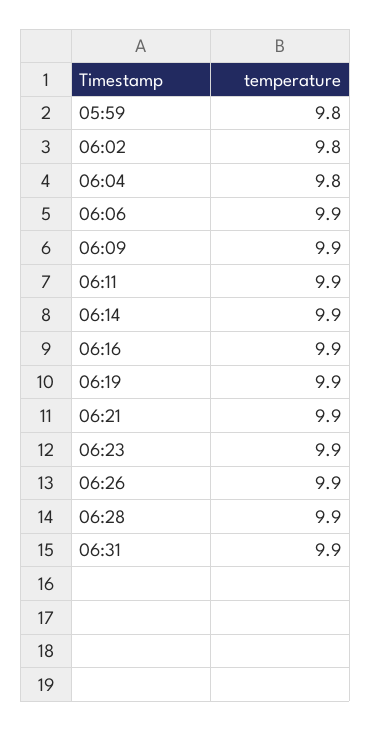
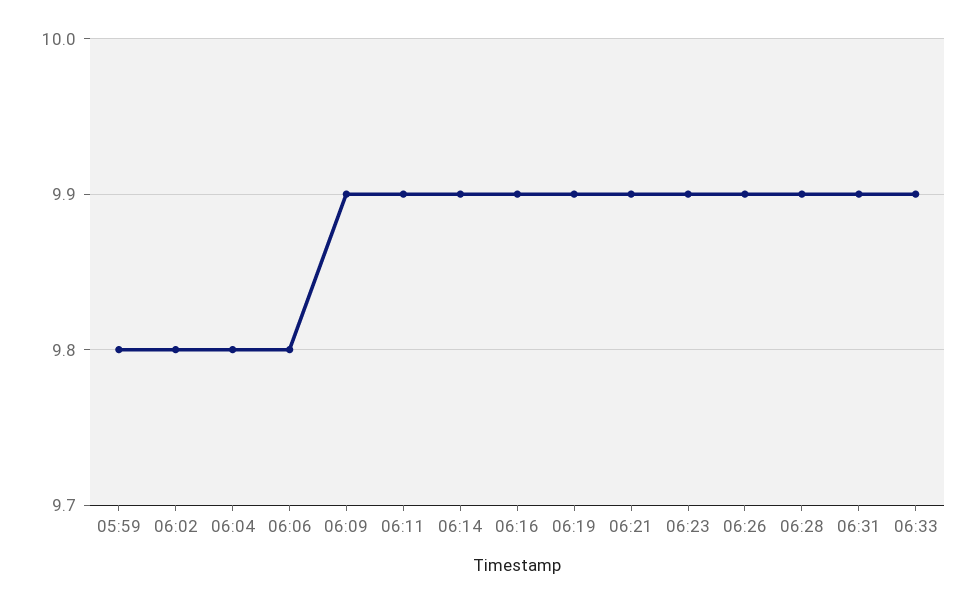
06:06: 9.9 -> 9.8
06:33: none -> 9.9

